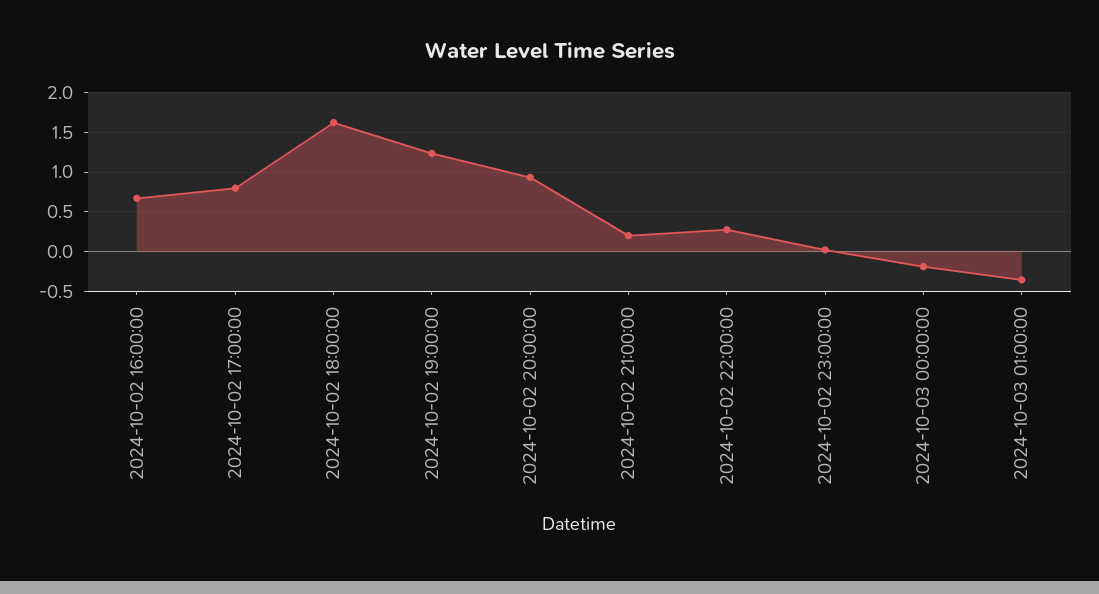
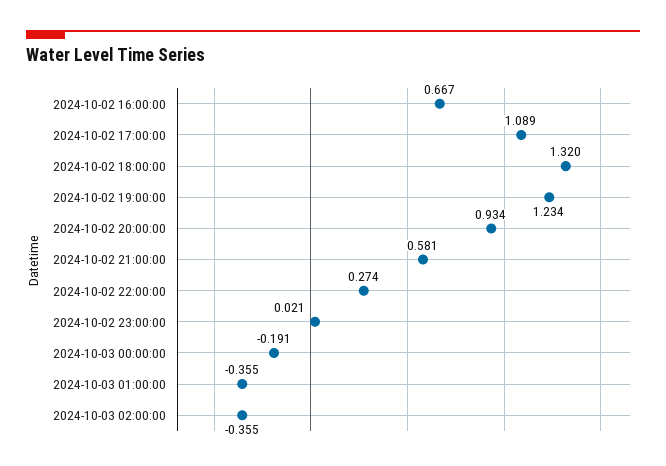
2024-10-02 17:00:00: 0.8 -> 1.089
2024-10-02 18:00:00: 1.6 -> 1.32
2024-10-02 21:00:00: 0.2 -> 0.581
2024-10-03 02:00:00: none -> -0.355

